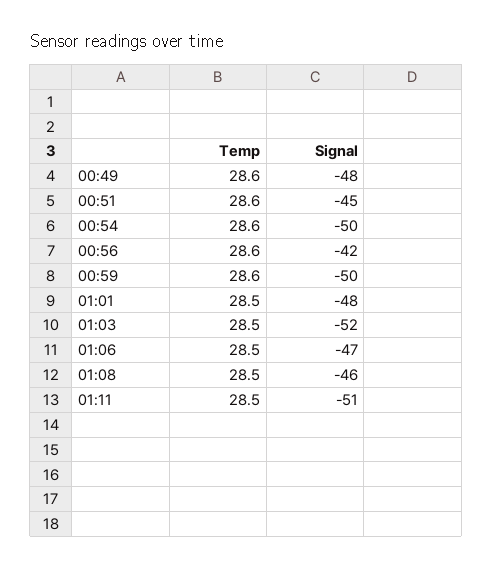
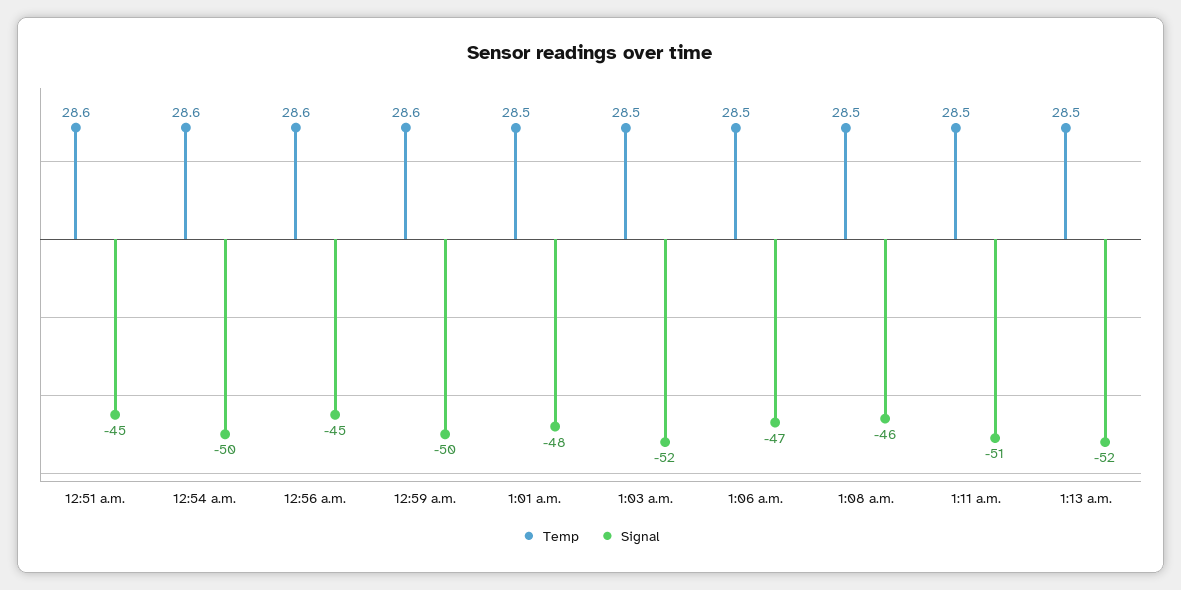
Temp, 00:49: 28.6 -> none
Signal, 00:49: -48 -> none
Signal, 00:56: -42 -> -45
Temp, 1:13 a.m.: none -> 28.5
Signal, 1:13 a.m.: none -> -52

